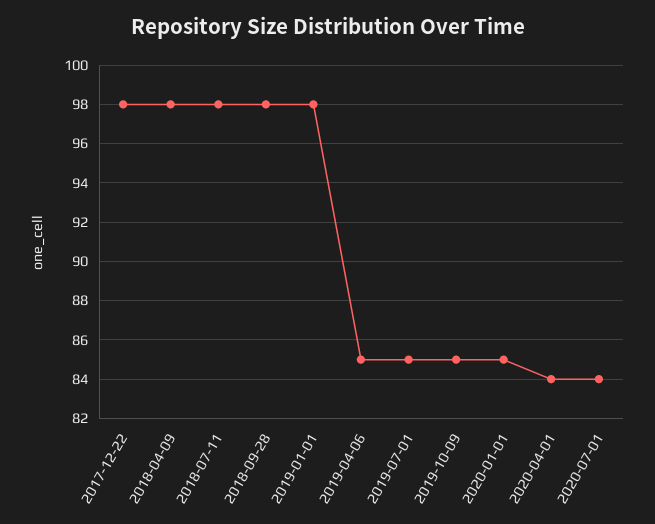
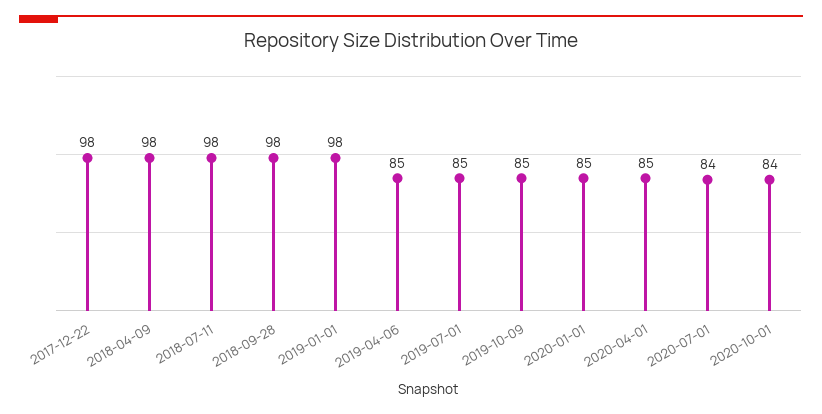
2020-04-01: 84 -> 85
2020-10-01: none -> 84

